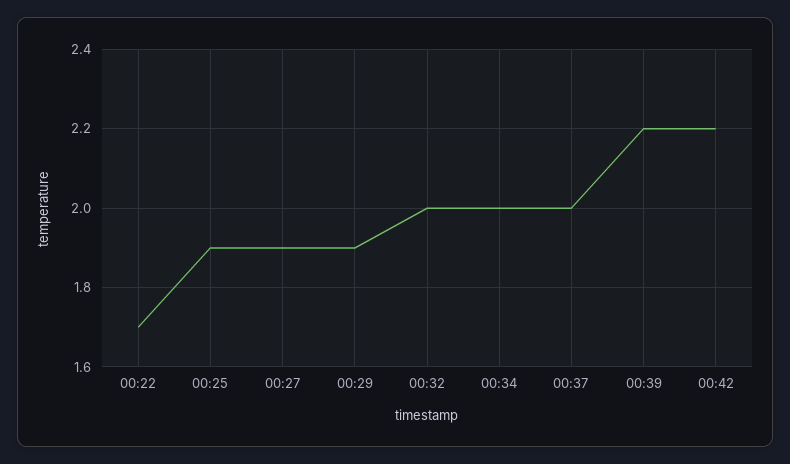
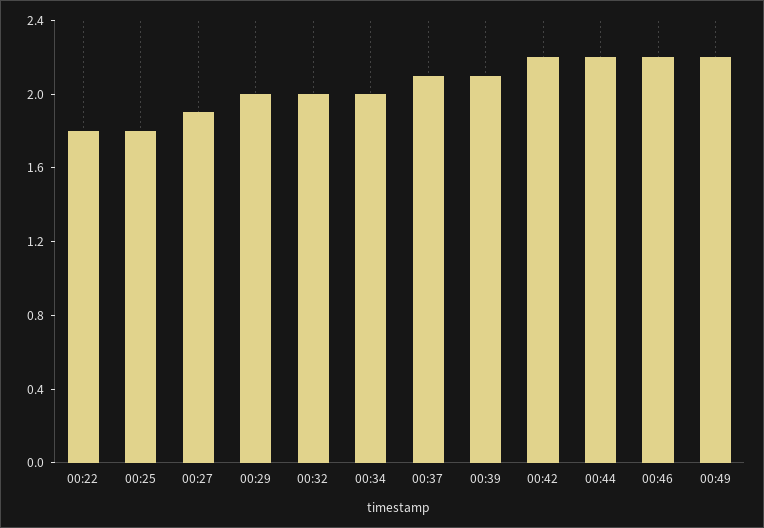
00:22: 1.7 -> 1.8
00:25: 1.9 -> 1.8
00:29: 1.9 -> 2
00:37: 2 -> 2.1
00:39: 2.2 -> 2.1
00:44: none -> 2.2
00:46: none -> 2.2
00:49: none -> 2.2

